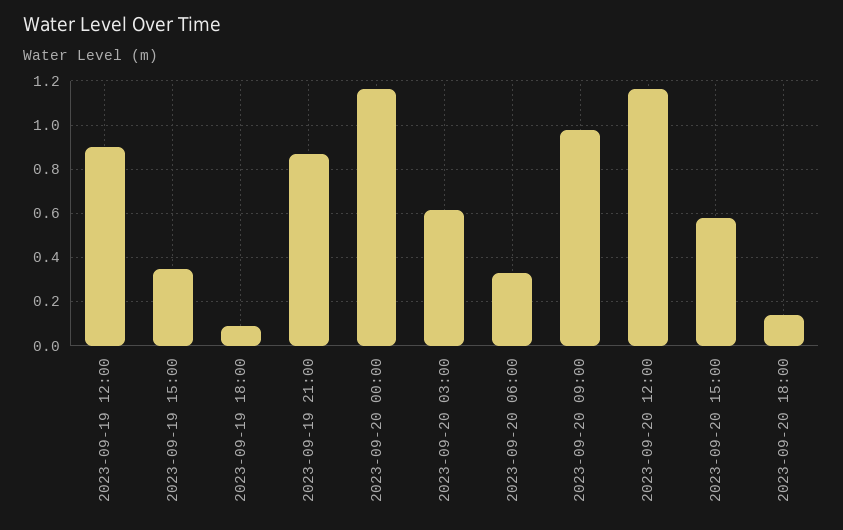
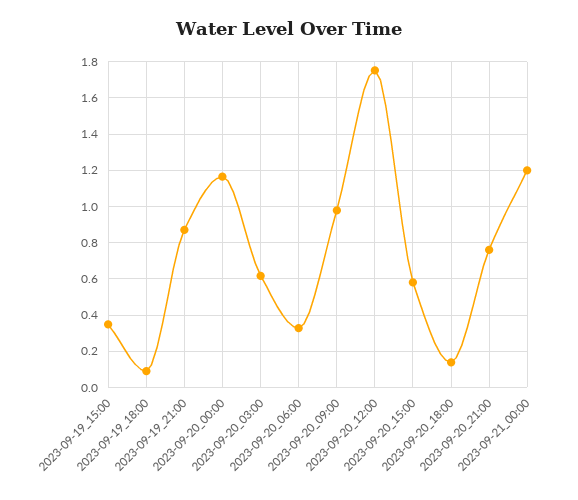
2023-09-19 12:00: 0.9 -> none
2023-09-20 12:00: 1.15 -> 1.75
2023-09-20_21:00: none -> 0.75
2023-09-21_00:00: none -> 1.2

